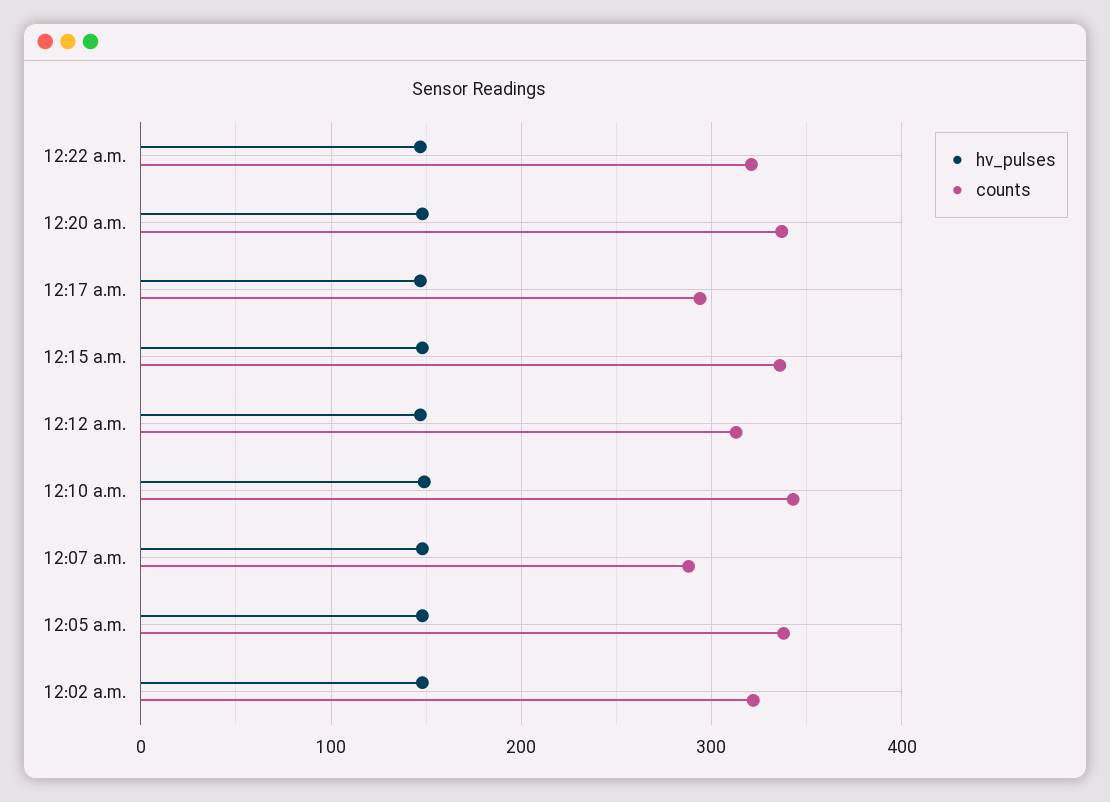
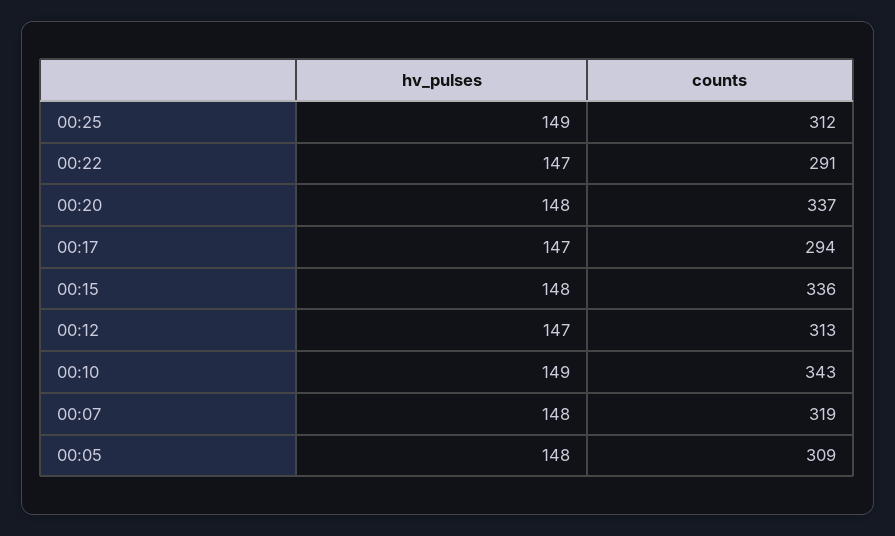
counts, 12:22 a.m.: 320 -> 291
counts, 12:07 a.m.: 290 -> 319
counts, 12:05 a.m.: 340 -> 309
hv_pulses, 12:02 a.m.: 150 -> none
counts, 12:02 a.m.: 320 -> none
hv_pulses, 00:25: none -> 149
counts, 00:25: none -> 312

